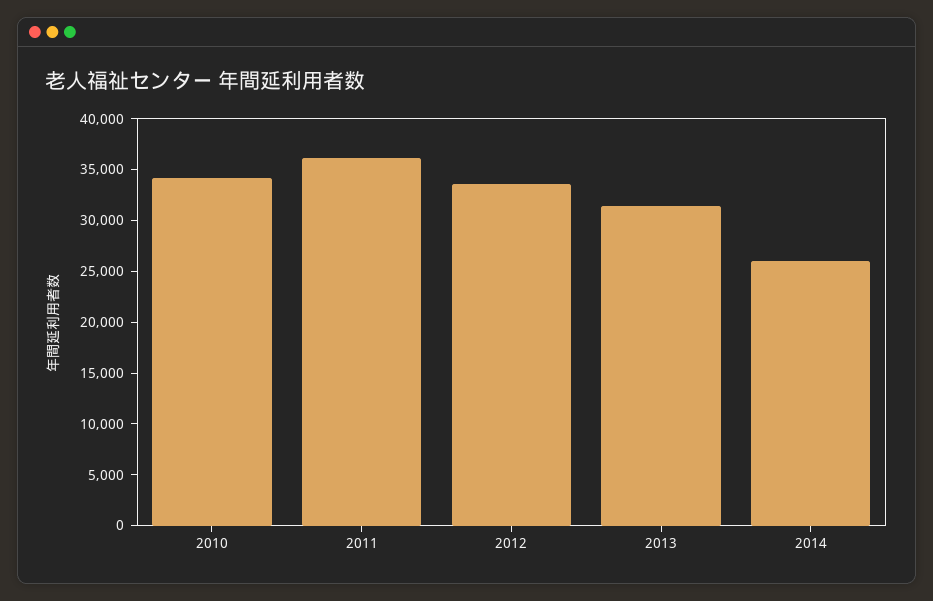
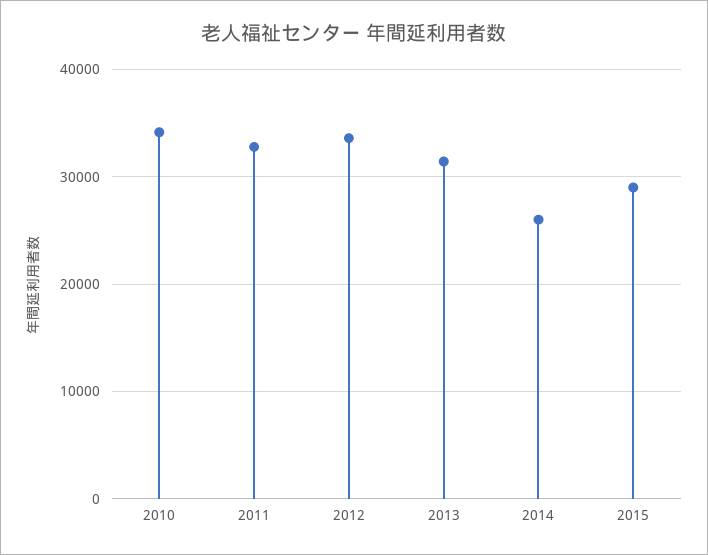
2011: 36000 -> 33000
2015: none -> 29000

